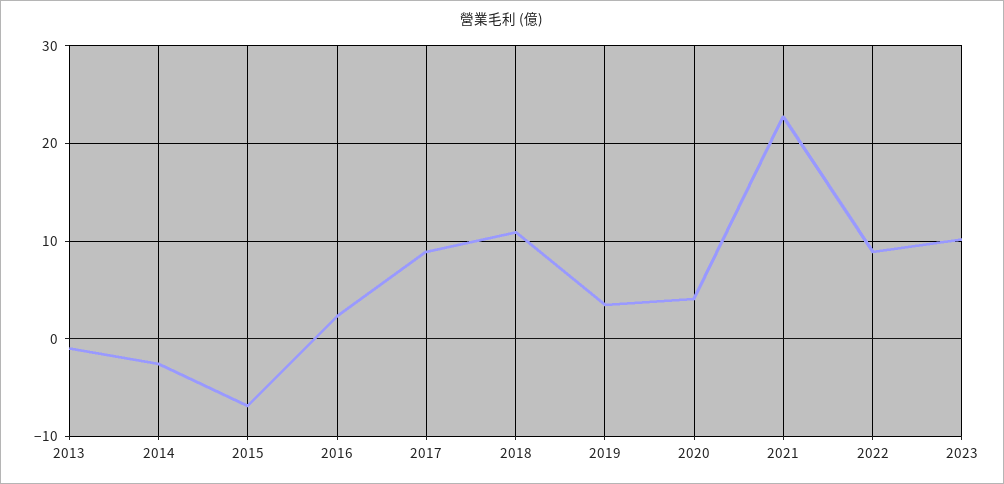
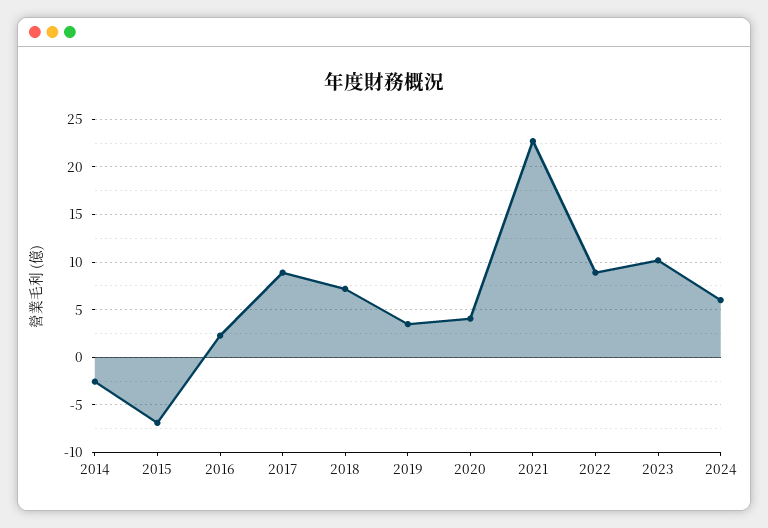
2013: -1 -> none
2018: 11 -> 7
2024: none -> 6

